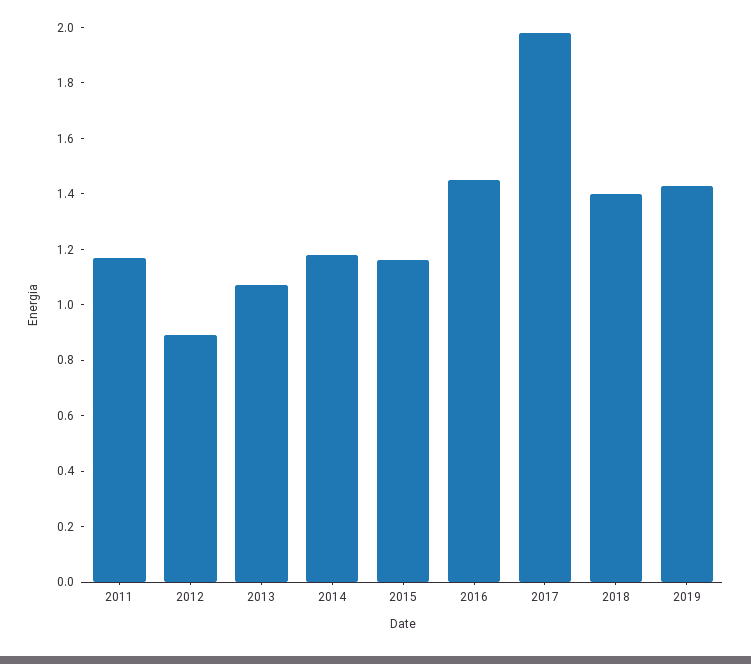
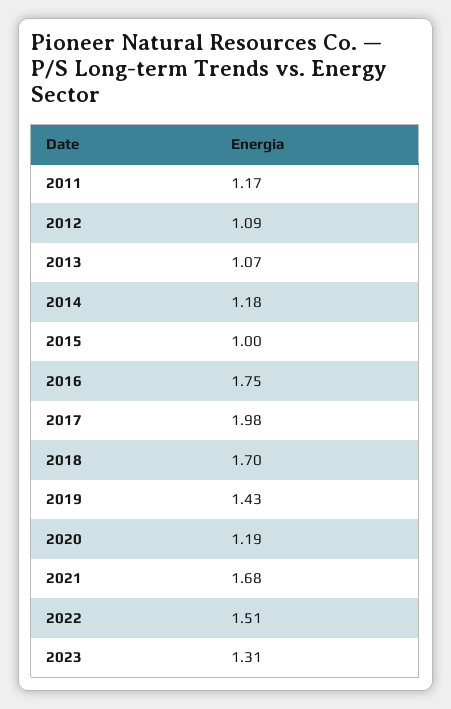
2012: 0.9 -> 1.09
2015: 1.15 -> 1
2016: 1.45 -> 1.75
2018: 1.4 -> 1.7
2020: none -> 1.19
2021: none -> 1.68
2022: none -> 1.51
2023: none -> 1.31

